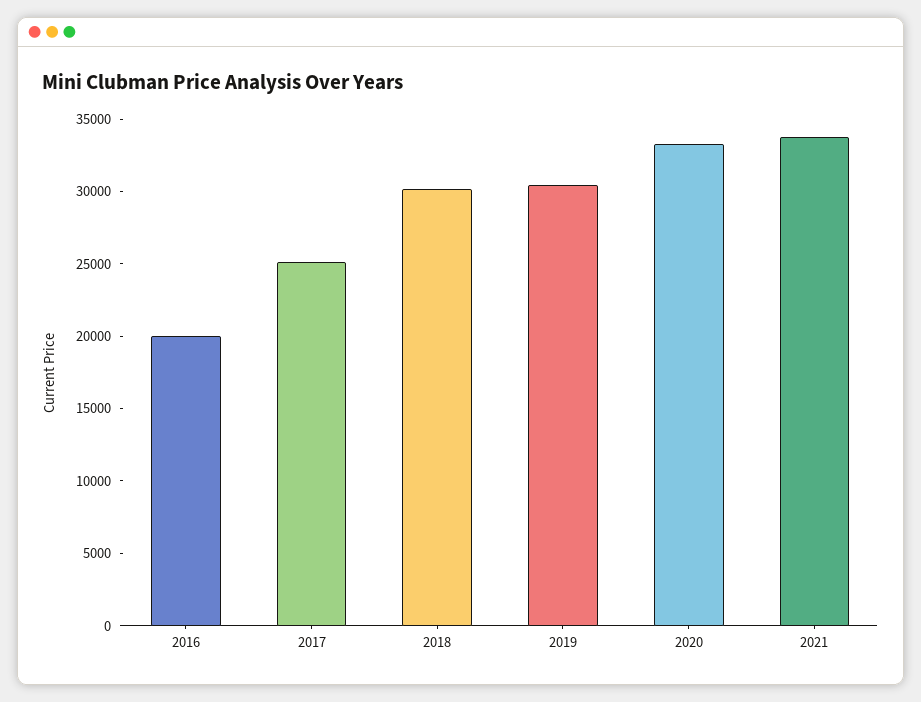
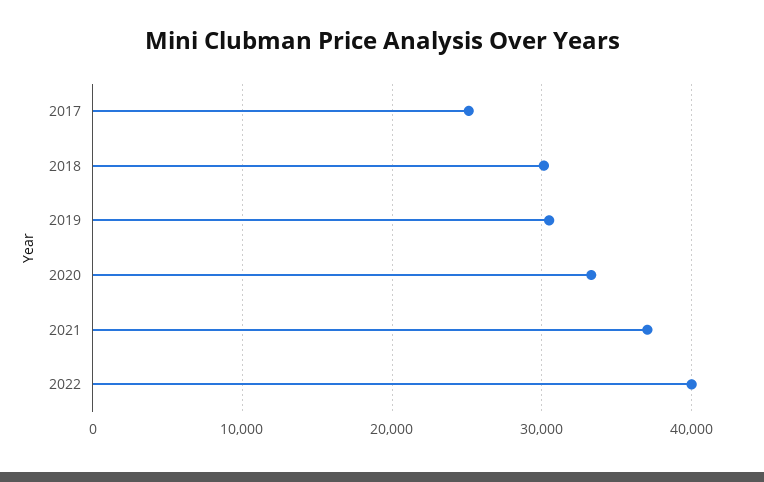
2016: 20000 -> none
2021: 34000 -> 37000
2022: none -> 40000

